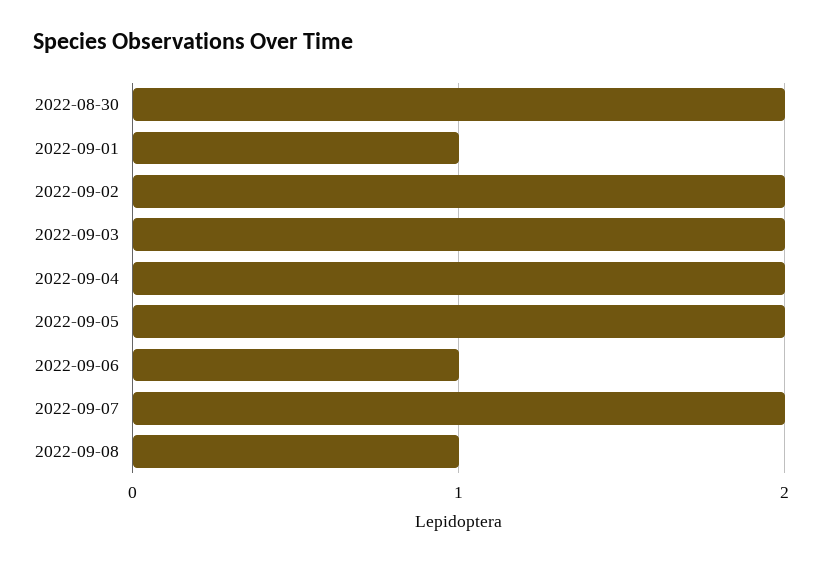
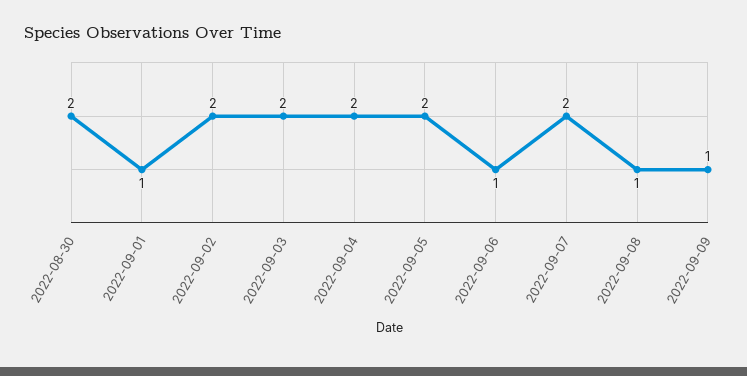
2022-09-09: none -> 1

